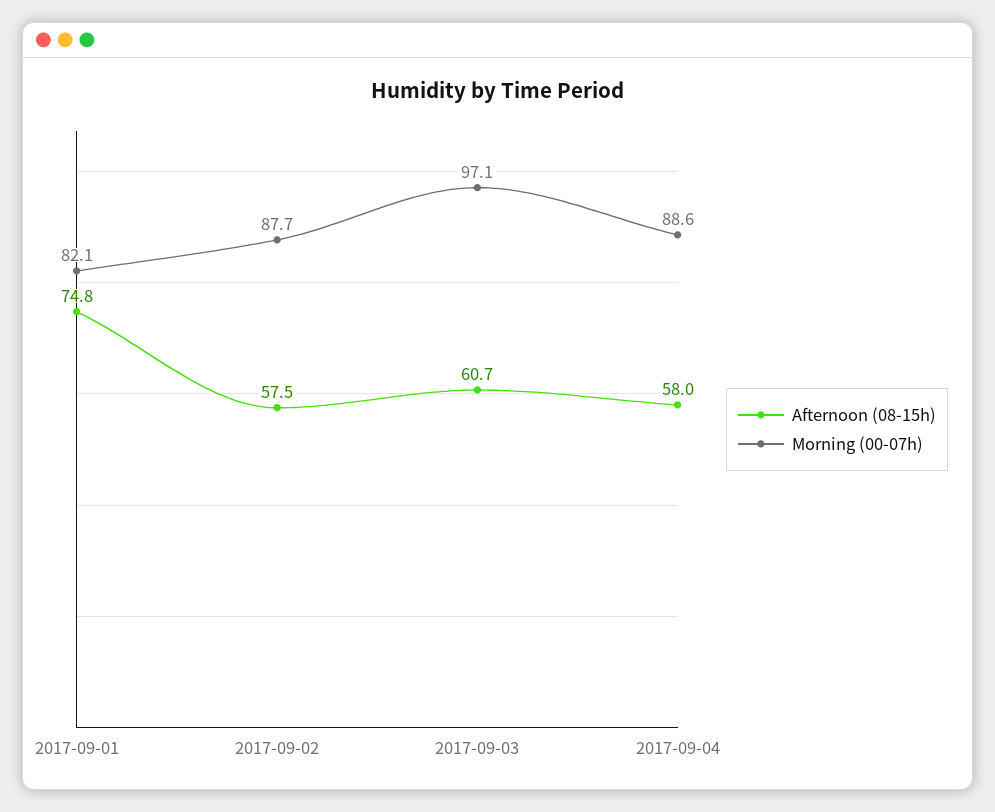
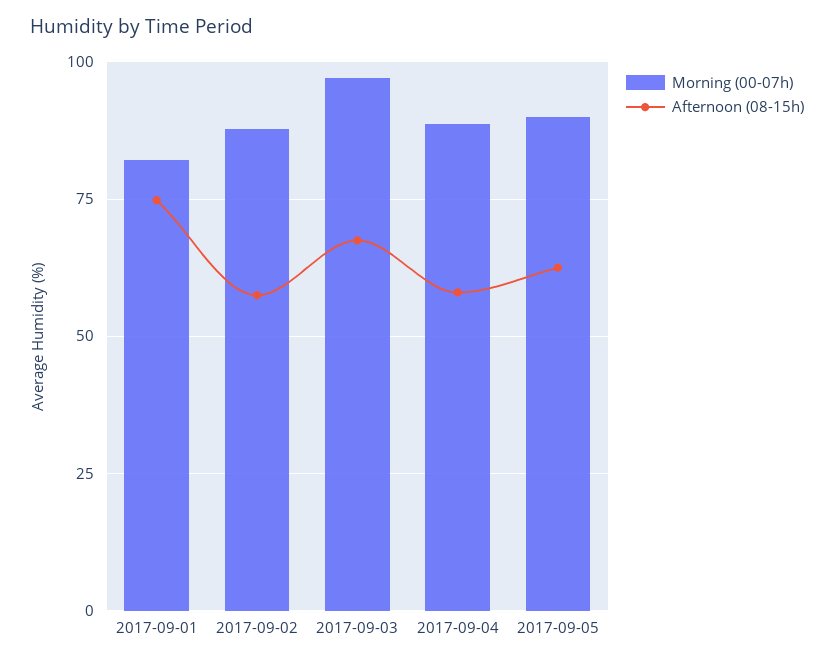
Afternoon (08-15h), 2017-09-03: 60.7 -> 67.5
Morning (00-07h), 2017-09-05: none -> 90
Afternoon (08-15h), 2017-09-05: none -> 62.5

